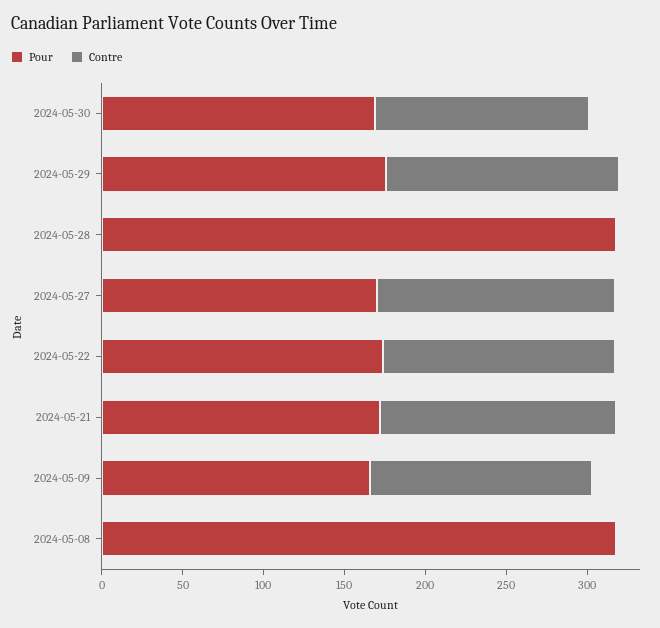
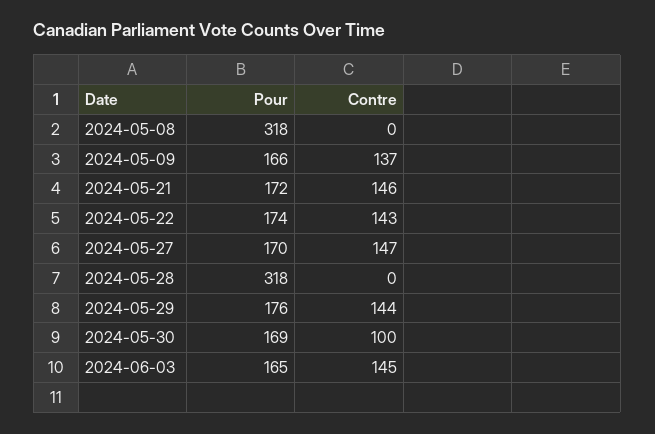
Contre, 2024-05-30: 130 -> 100
Pour, 2024-06-03: none -> 165
Contre, 2024-06-03: none -> 145

